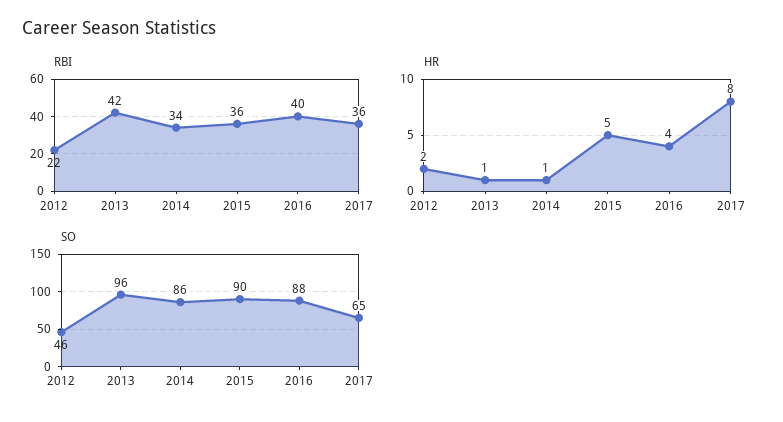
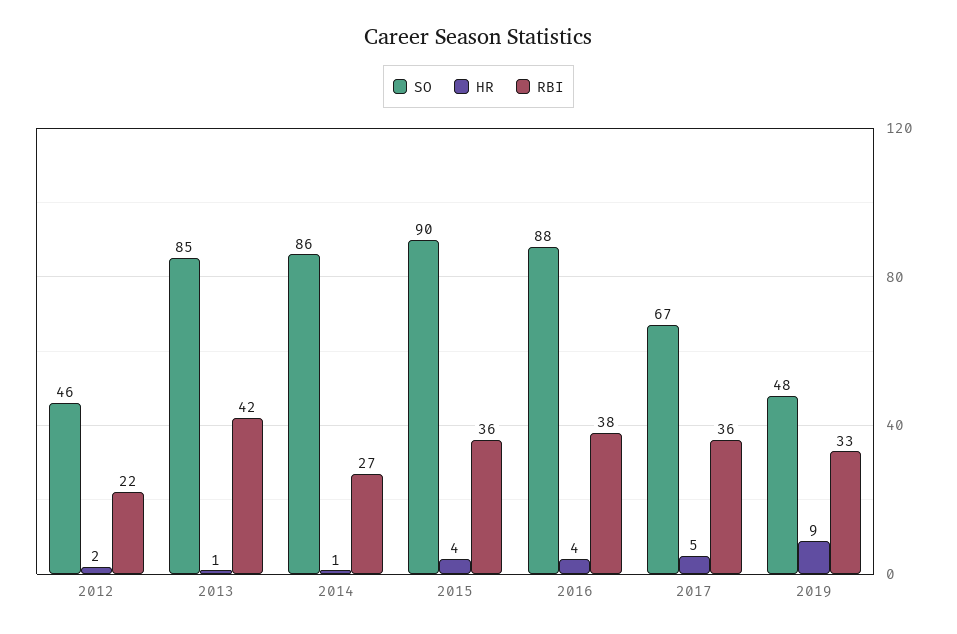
RBI, 2014: 34 -> 27
RBI, 2016: 40 -> 38
HR, 2015: 5 -> 4
HR, 2017: 8 -> 5
SO, 2013: 96 -> 85
SO, 2017: 65 -> 67
SO, 2019: none -> 48
HR, 2019: none -> 9
RBI, 2019: none -> 33

